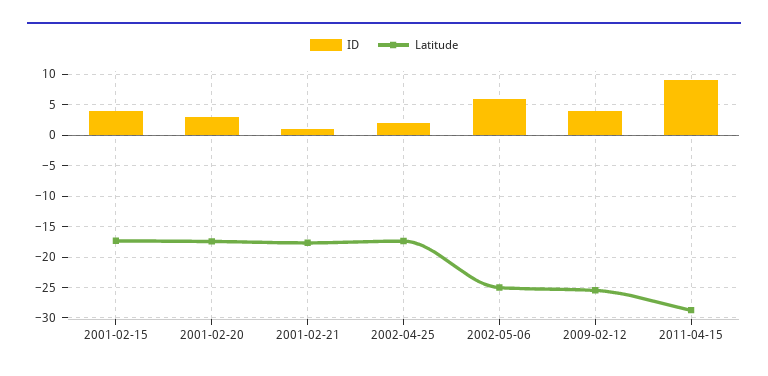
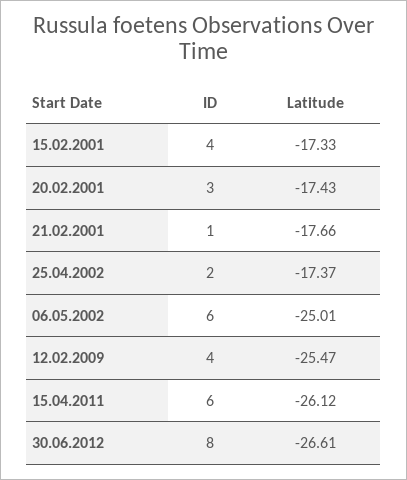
ID, 2011-04-15: 9 -> 6
Latitude, 2011-04-15: -29 -> -26.12
ID, 30.06.2012: none -> 8
Latitude, 30.06.2012: none -> -26.61

